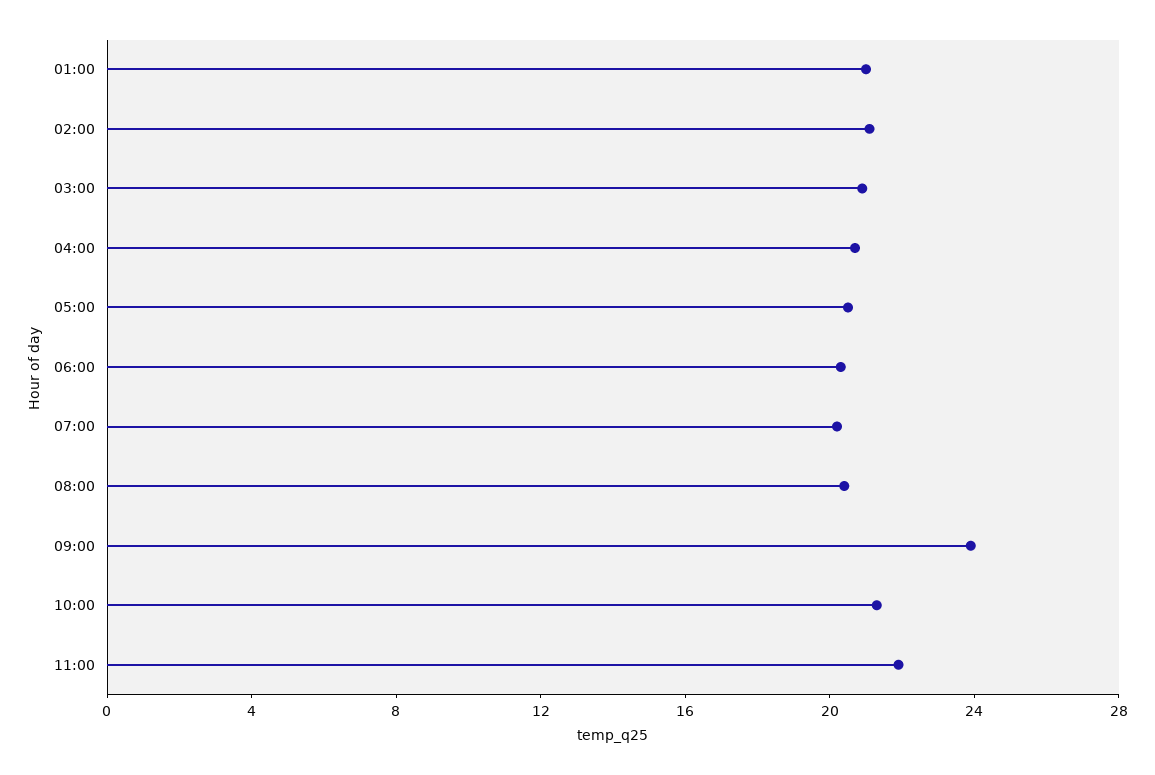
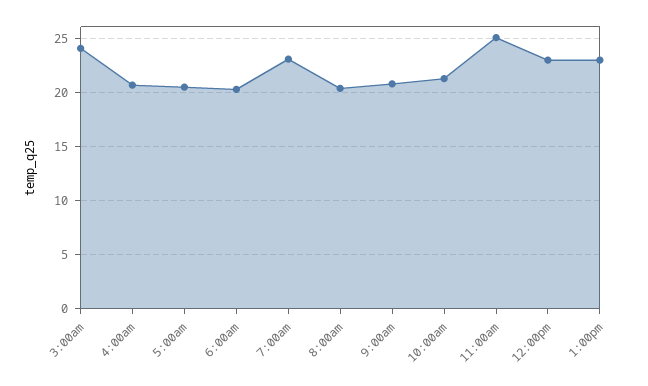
01:00: 21 -> none
02:00: 21 -> none
03:00: 21 -> 24
07:00: 20 -> 23
09:00: 24 -> 21
11:00: 22 -> 25
12:00pm: none -> 23
1:00pm: none -> 23

